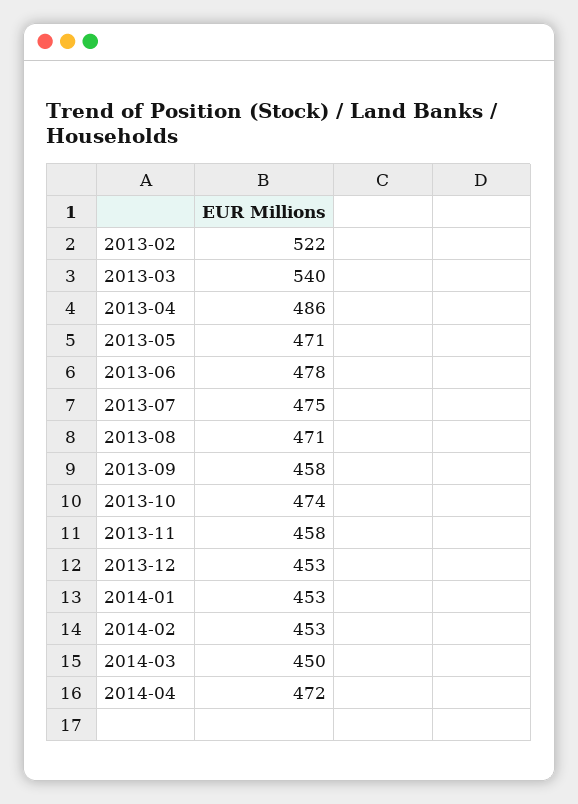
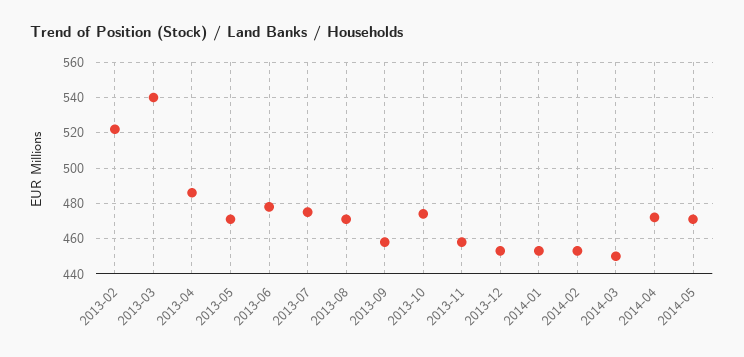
2014-05: none -> 470

